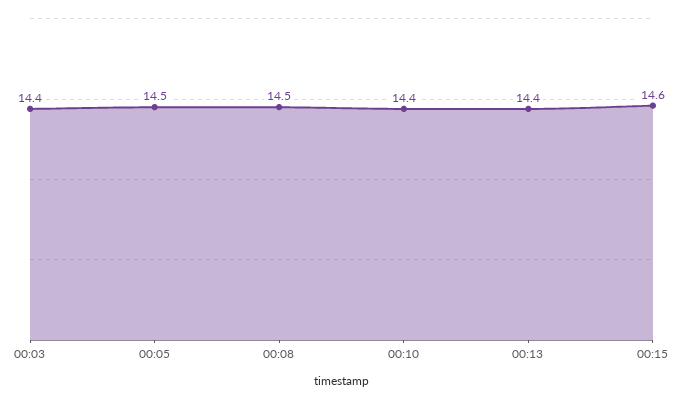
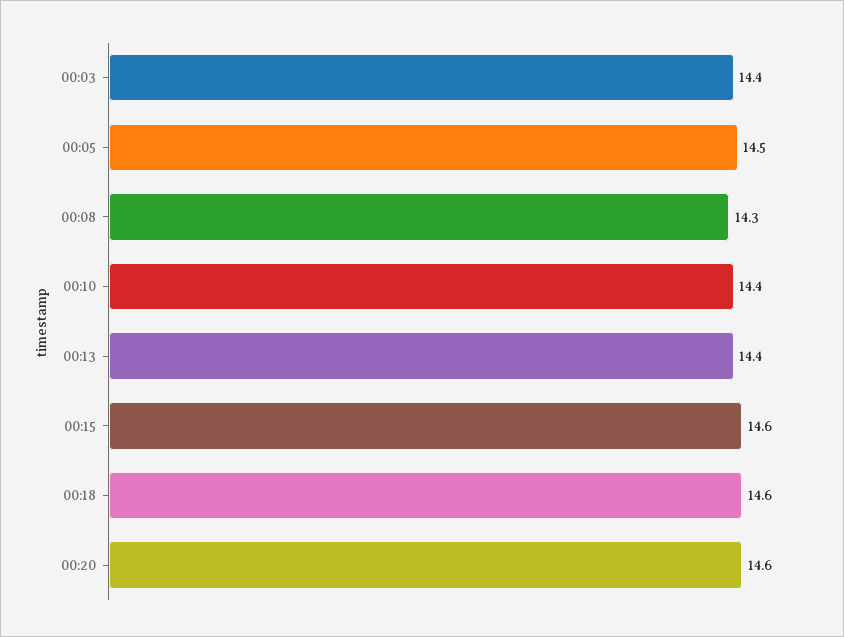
00:08: 14.5 -> 14.3
00:18: none -> 14.6
00:20: none -> 14.6

